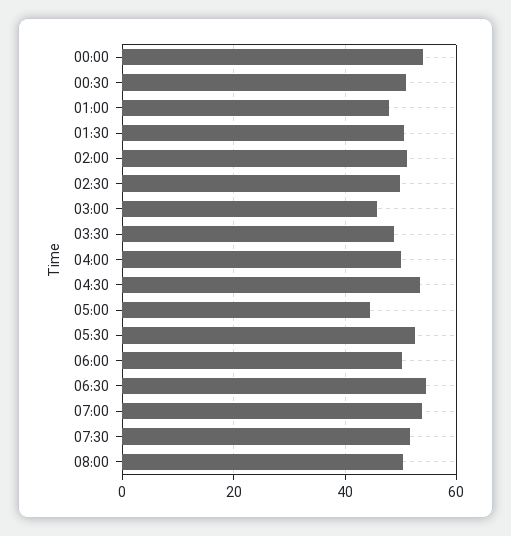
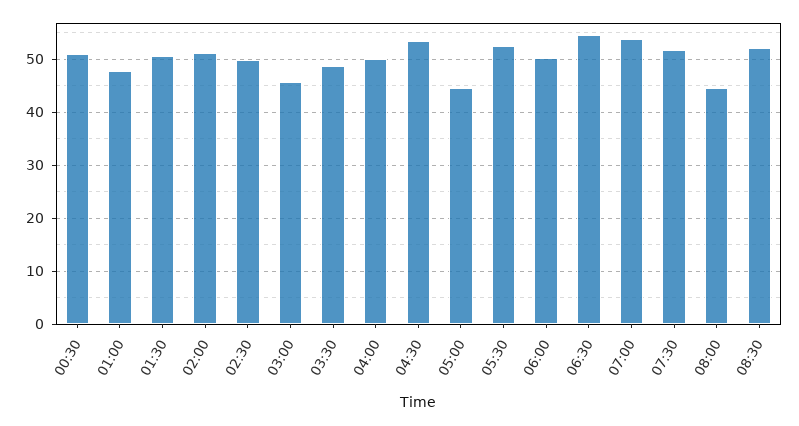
00:00: 54 -> none
08:00: 50 -> 44
08:30: none -> 52

